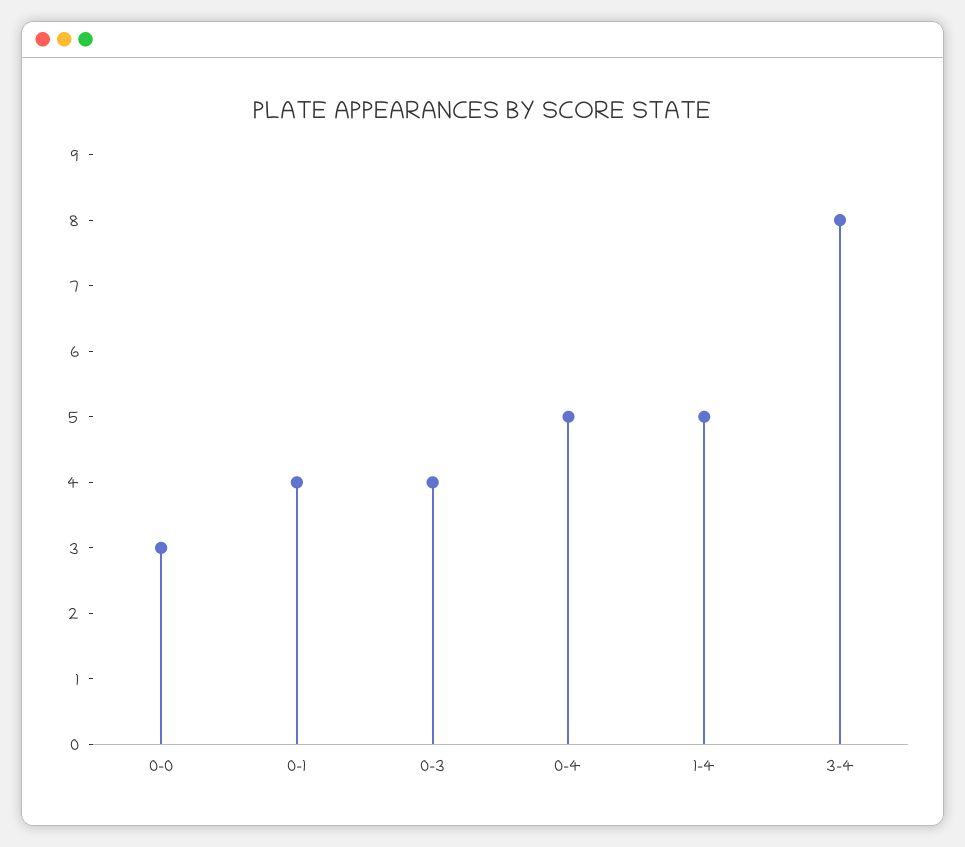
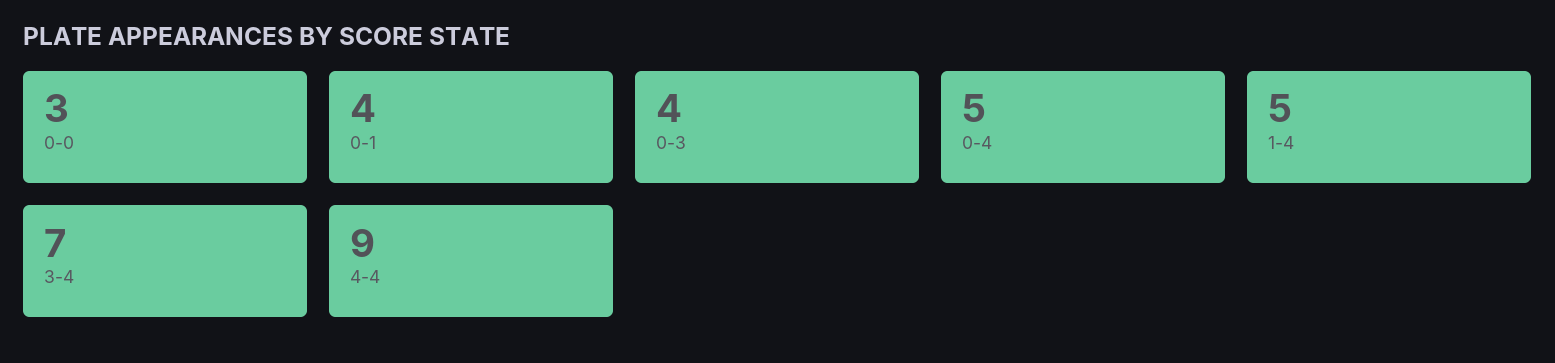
3-4: 8 -> 7
4-4: none -> 9

